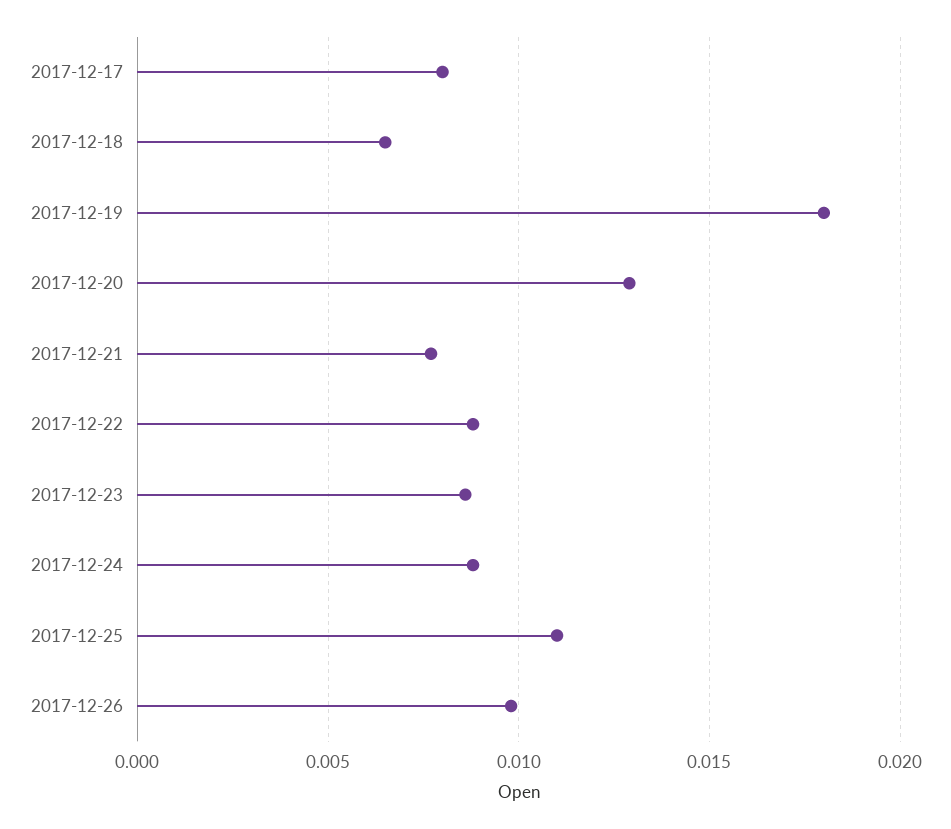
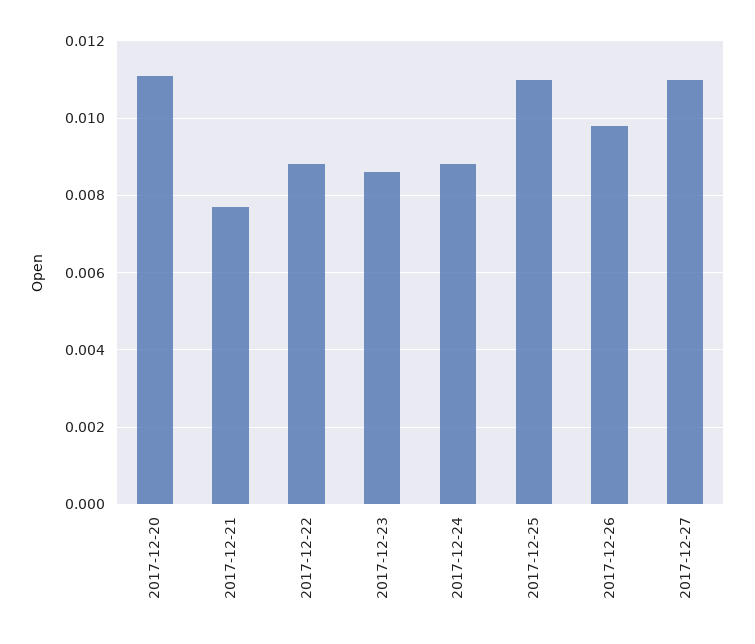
2017-12-17: 0.008 -> none
2017-12-18: 0.0065 -> none
2017-12-19: 0.018 -> none
2017-12-20: 0.013 -> 0.011
2017-12-27: none -> 0.011

